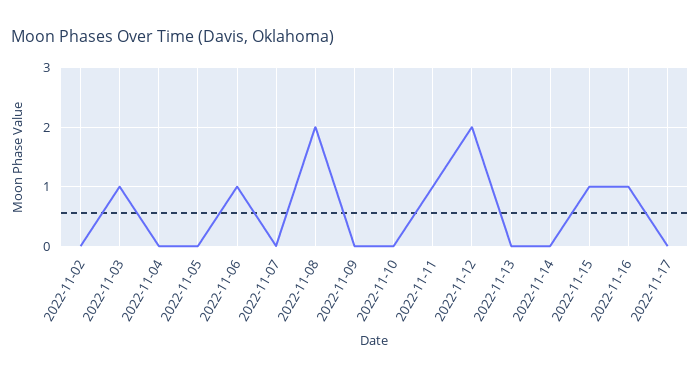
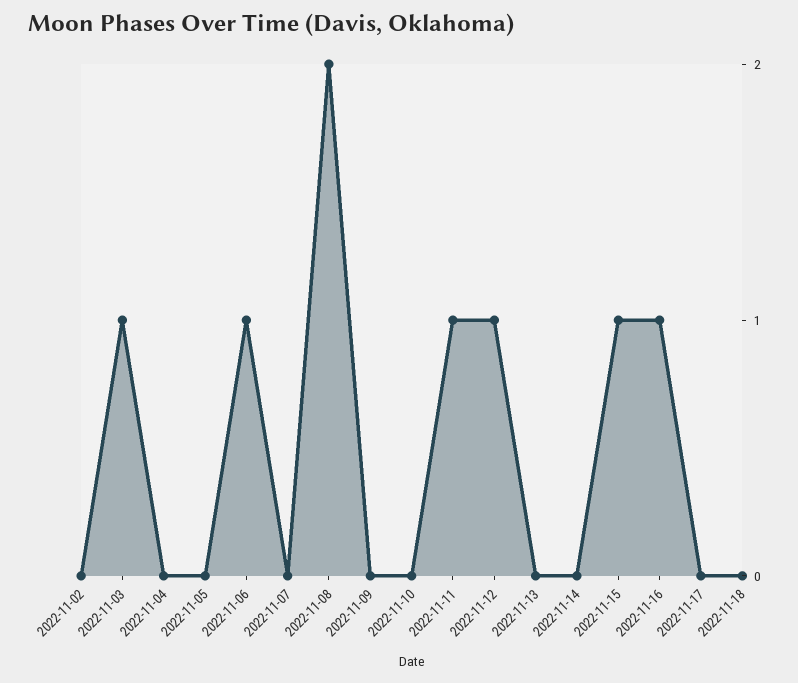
2022-11-12: 2 -> 1
2022-11-18: none -> 0

